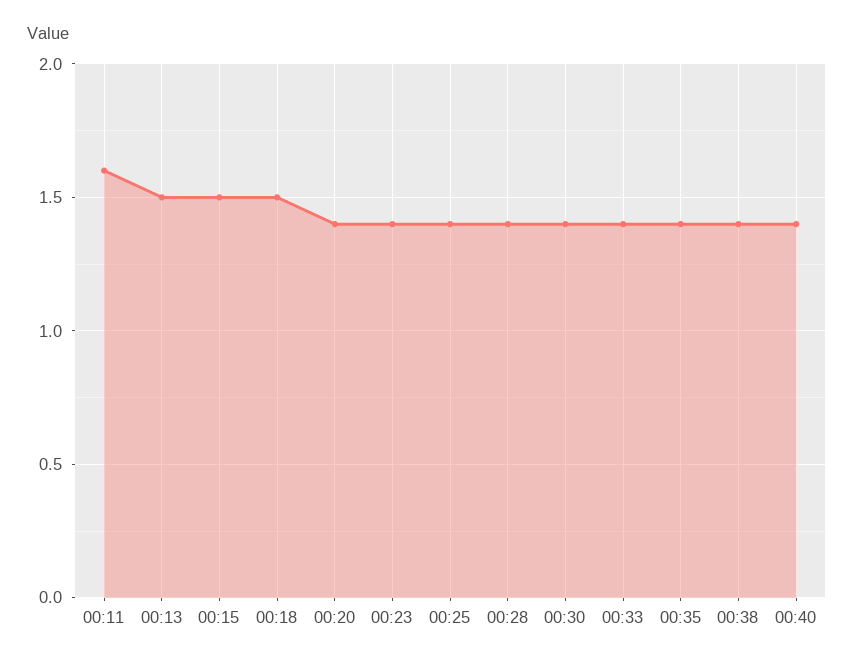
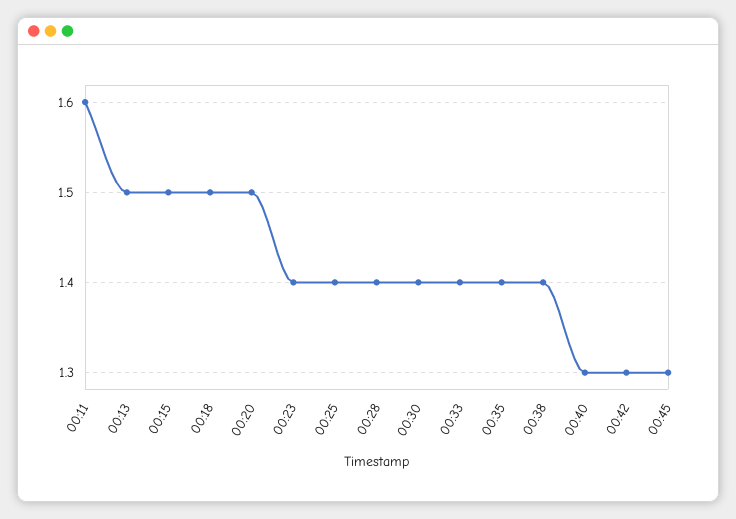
00:20: 1.4 -> 1.5
00:40: 1.4 -> 1.3
00:42: none -> 1.3
00:45: none -> 1.3

